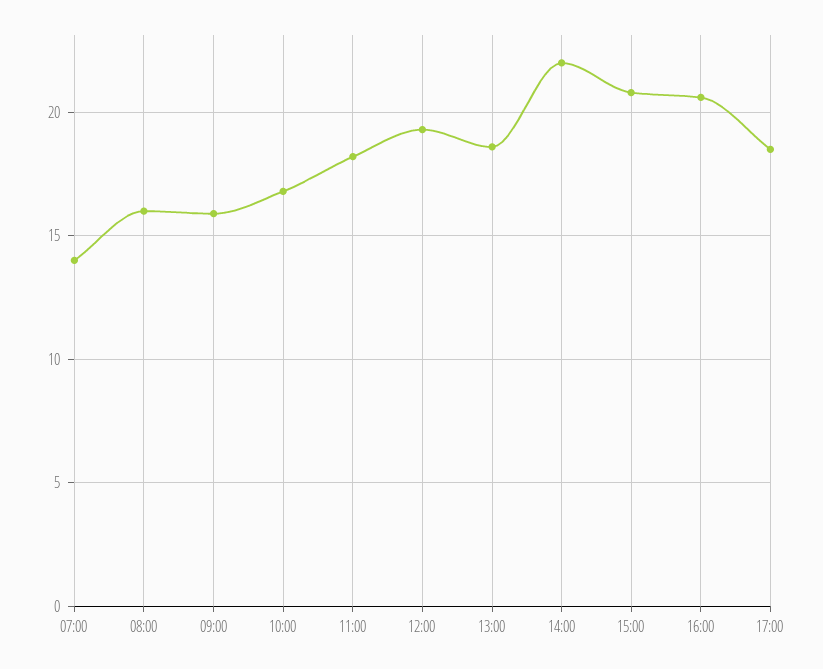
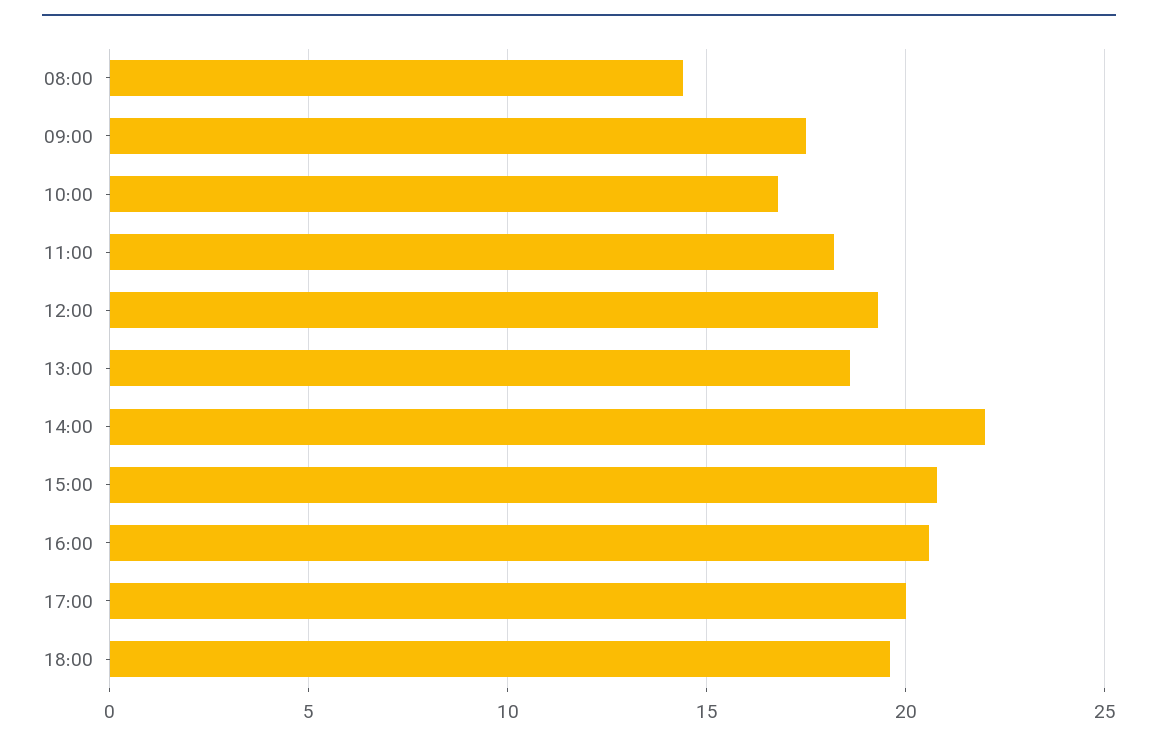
07:00: 14 -> none
08:00: 16 -> 14.5
09:00: 16 -> 17.5
17:00: 18.5 -> 20
18:00: none -> 19.5

